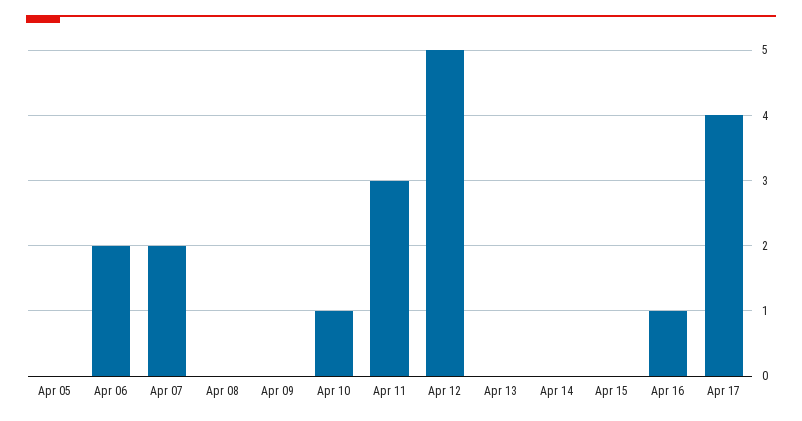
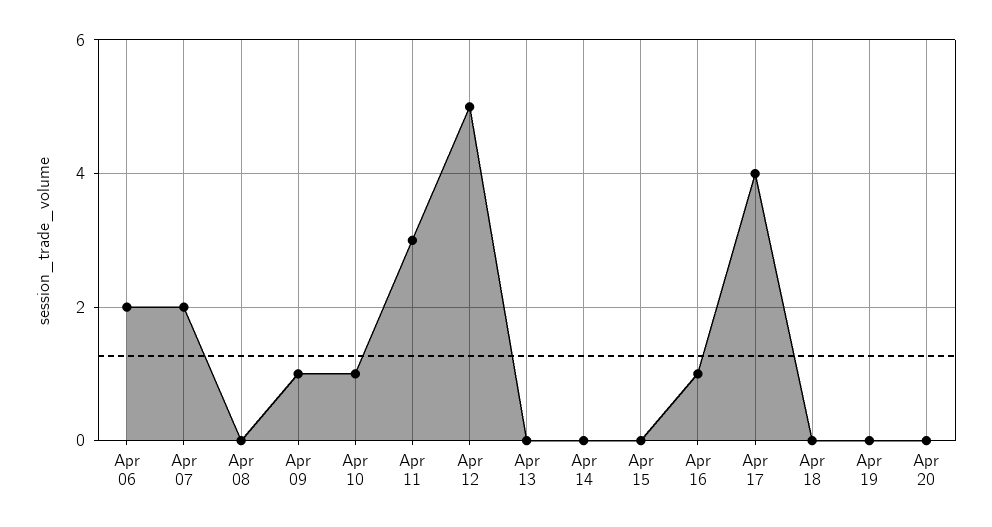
Apr 05: 0 -> none
Apr 09: 0 -> 1
Apr 18: none -> 0
Apr 19: none -> 0
Apr 20: none -> 0

